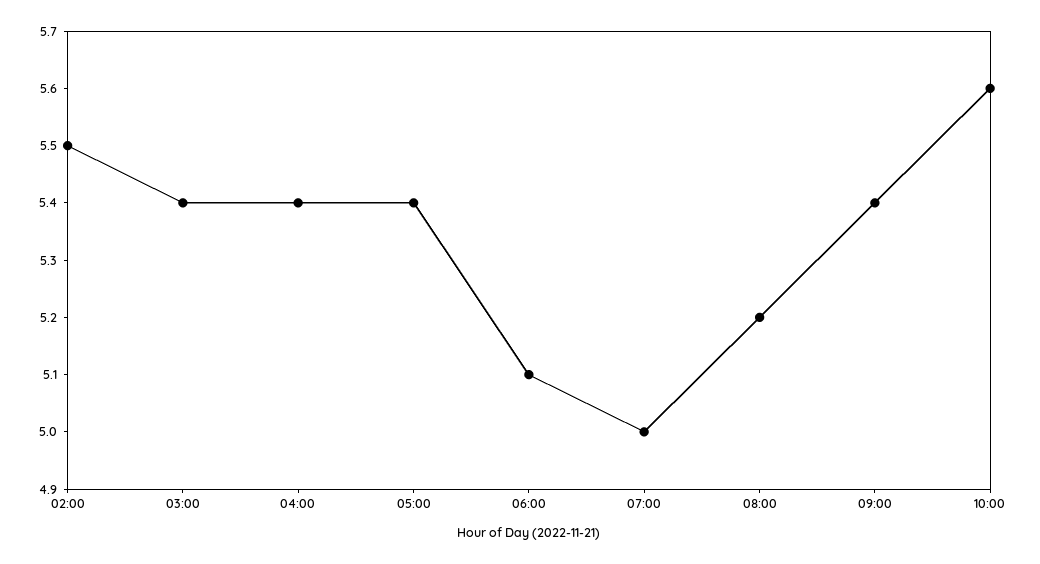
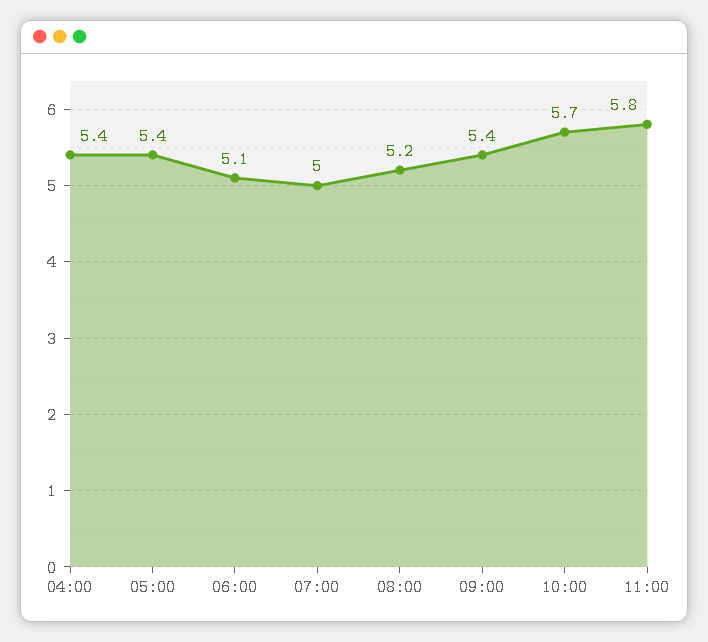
02:00: 5.5 -> none
03:00: 5.4 -> none
10:00: 5.6 -> 5.7
11:00: none -> 5.8

